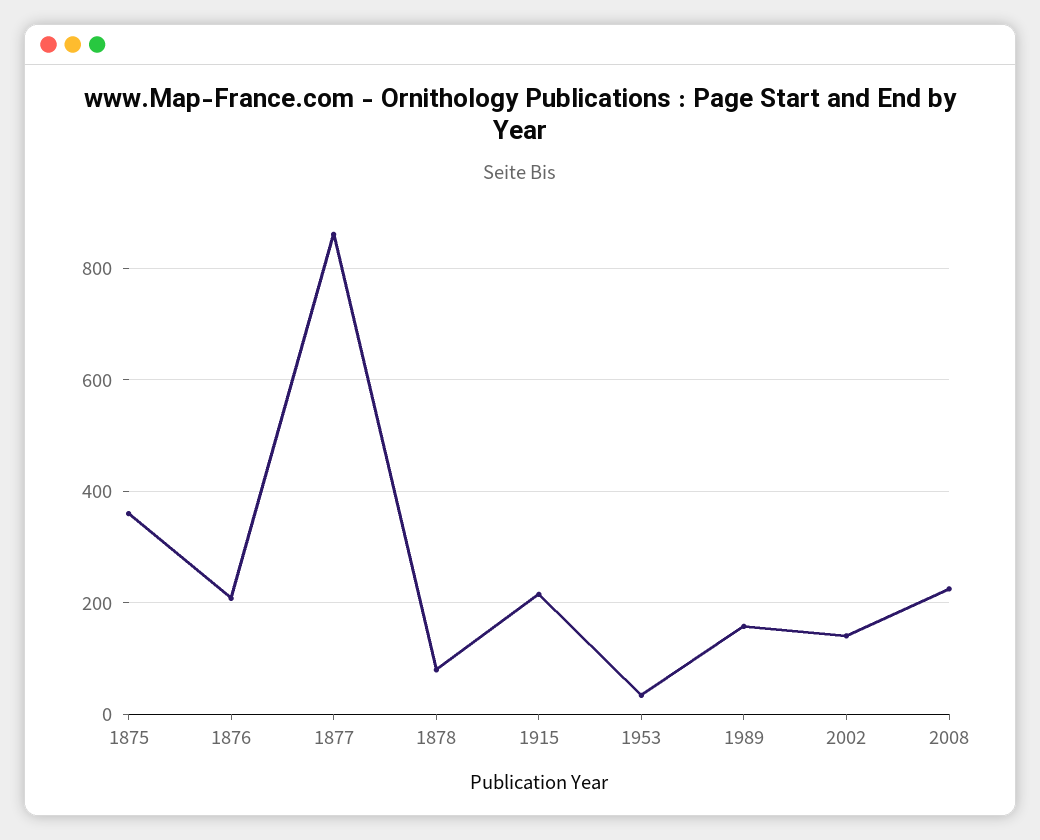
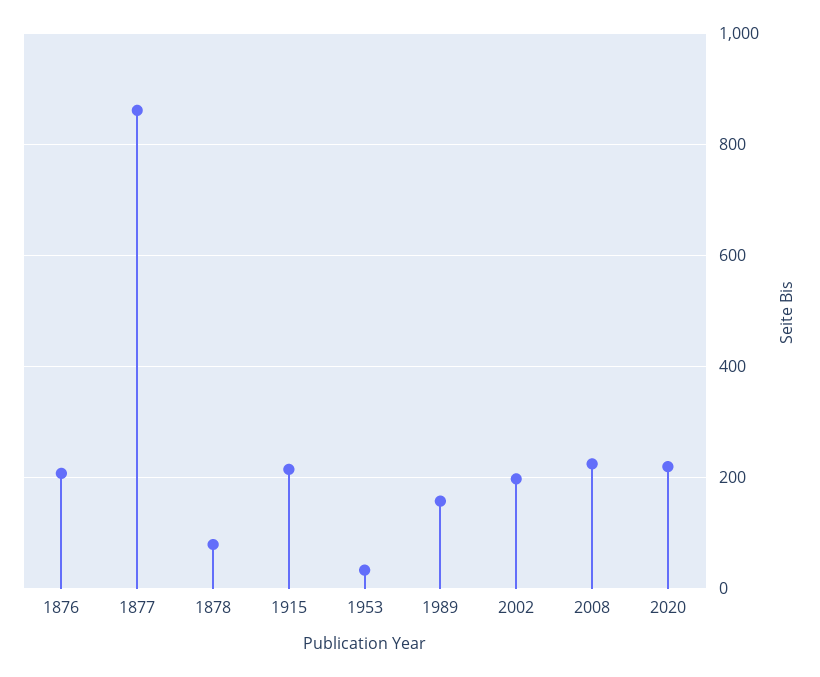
1875: 360 -> none
2002: 140 -> 200
2020: none -> 220

